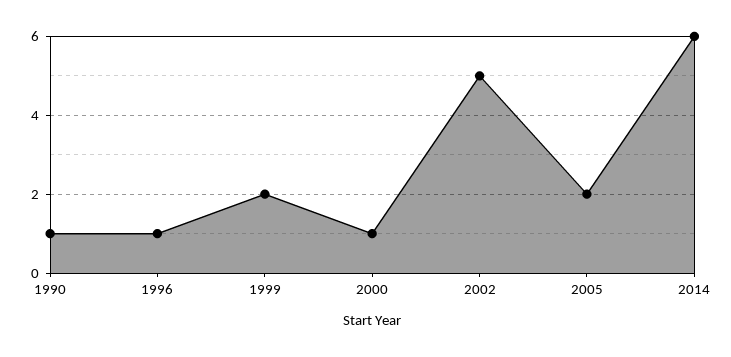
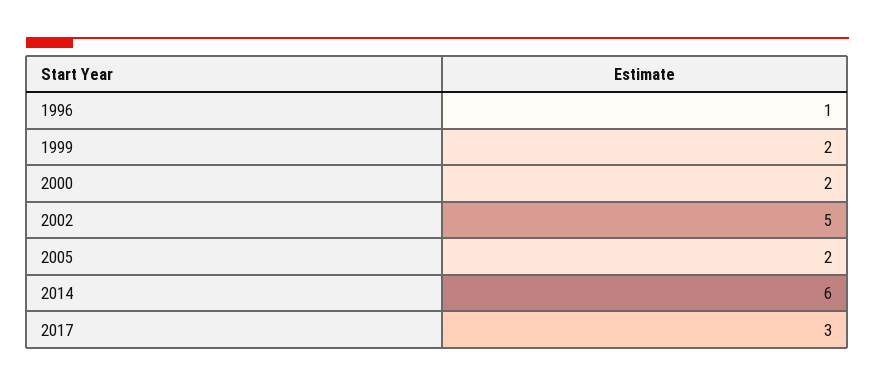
1990: 1 -> none
2000: 1 -> 2
2017: none -> 3

